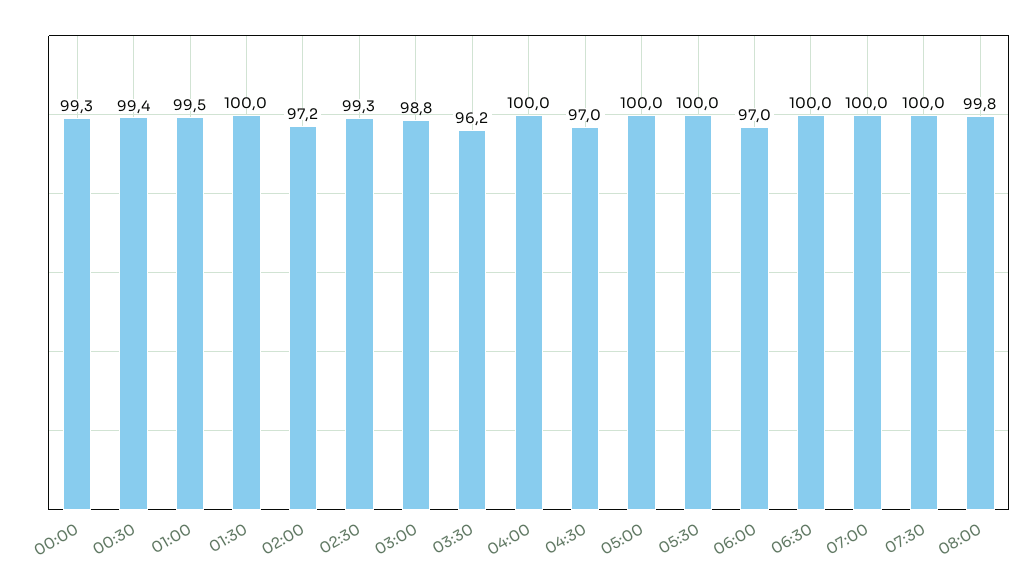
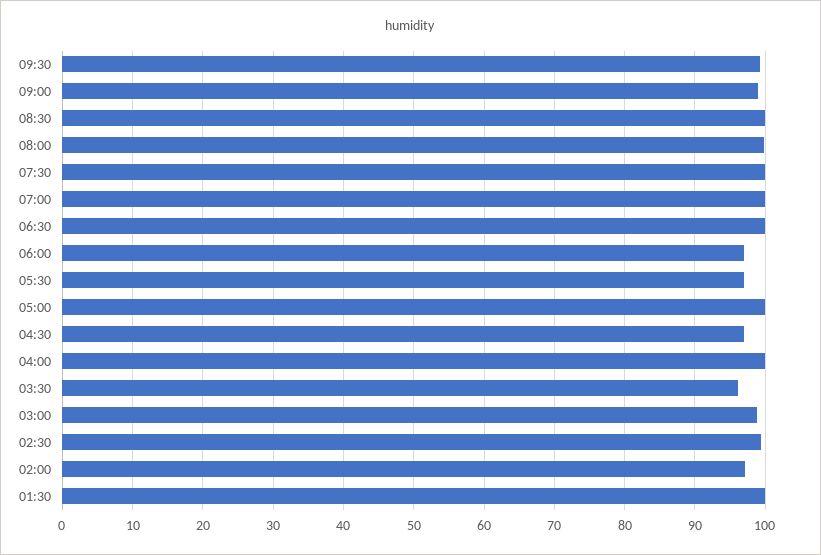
00:00: 99.3 -> none
00:30: 99.4 -> none
01:00: 99.5 -> none
05:30: 100 -> 97
09:30: none -> 99
09:00: none -> 99
08:30: none -> 100

